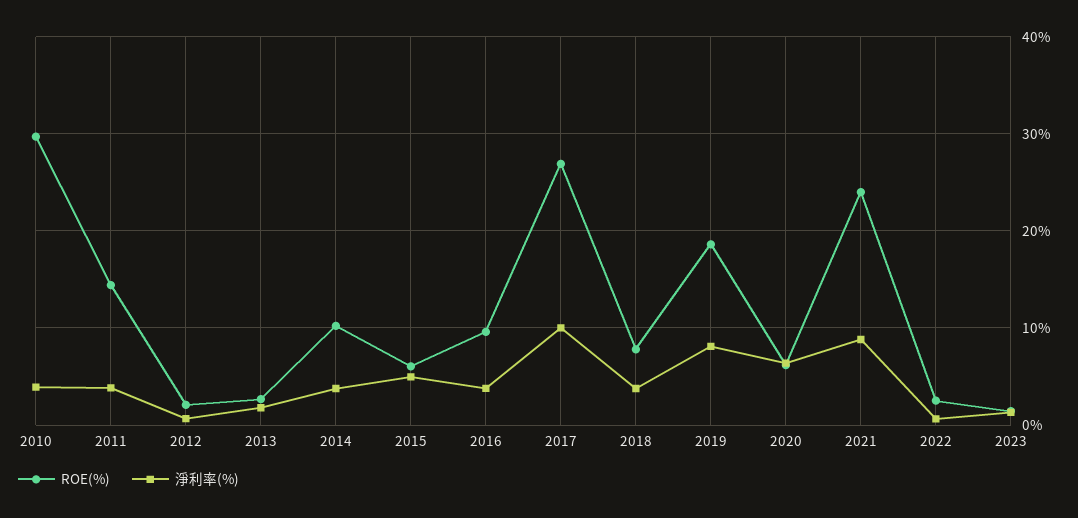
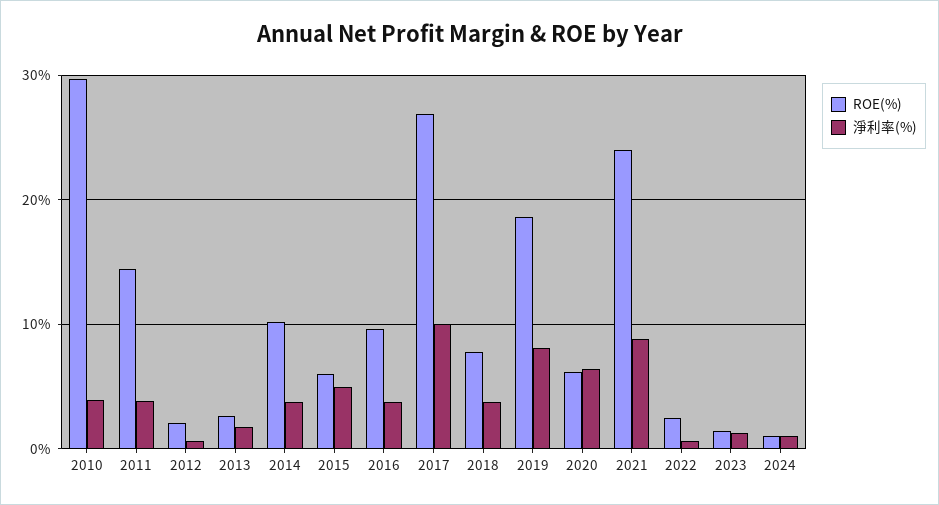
ROE(%), 2024: none -> 1
淨利率(%), 2024: none -> 1

